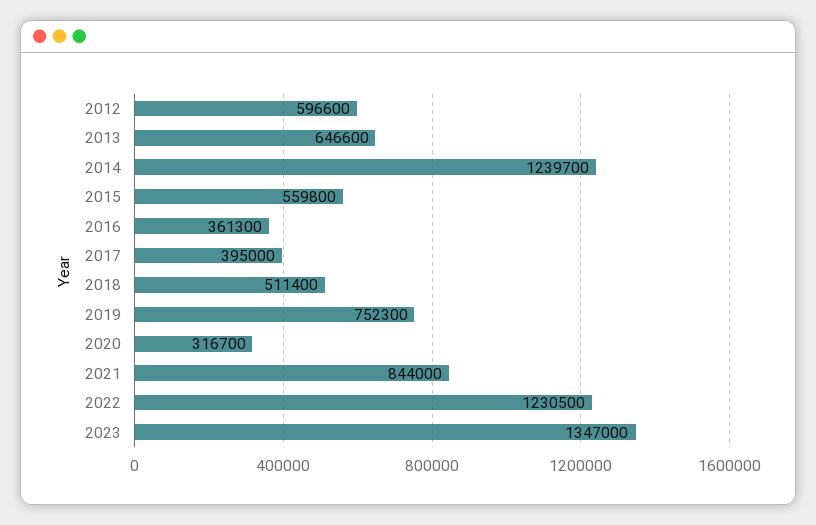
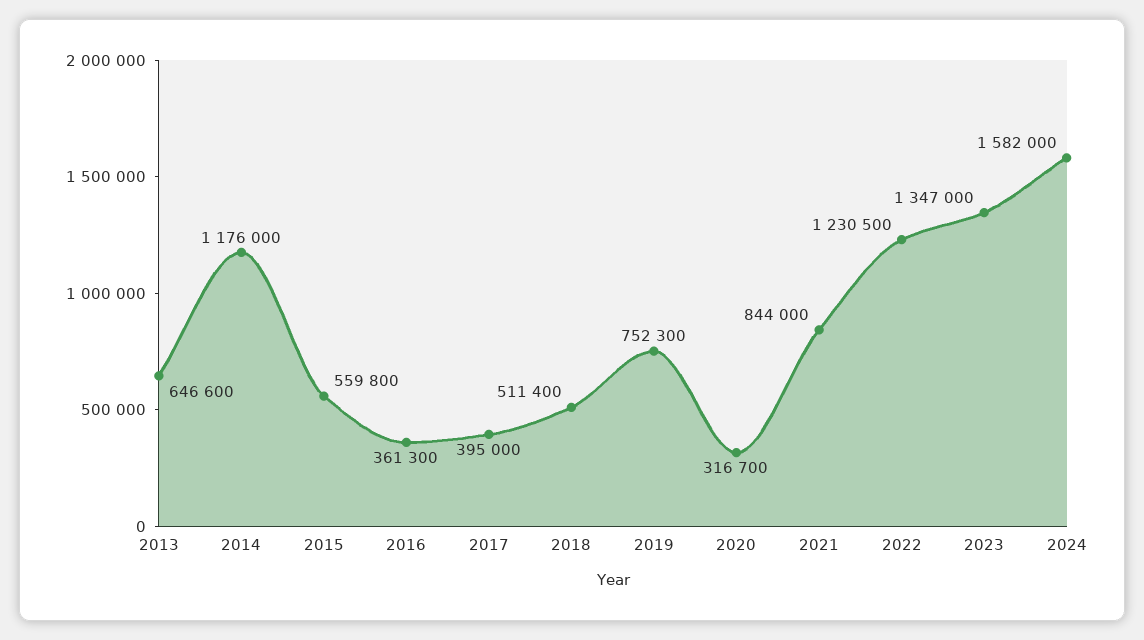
2012: 596600 -> none
2014: 1239700 -> 1176000
2024: none -> 1582000

